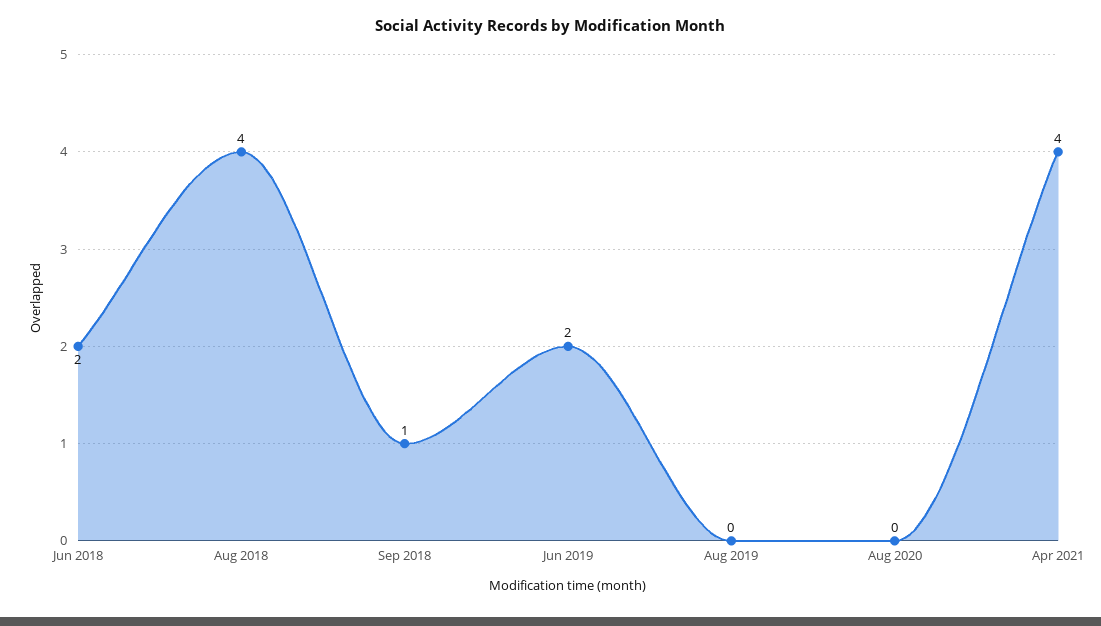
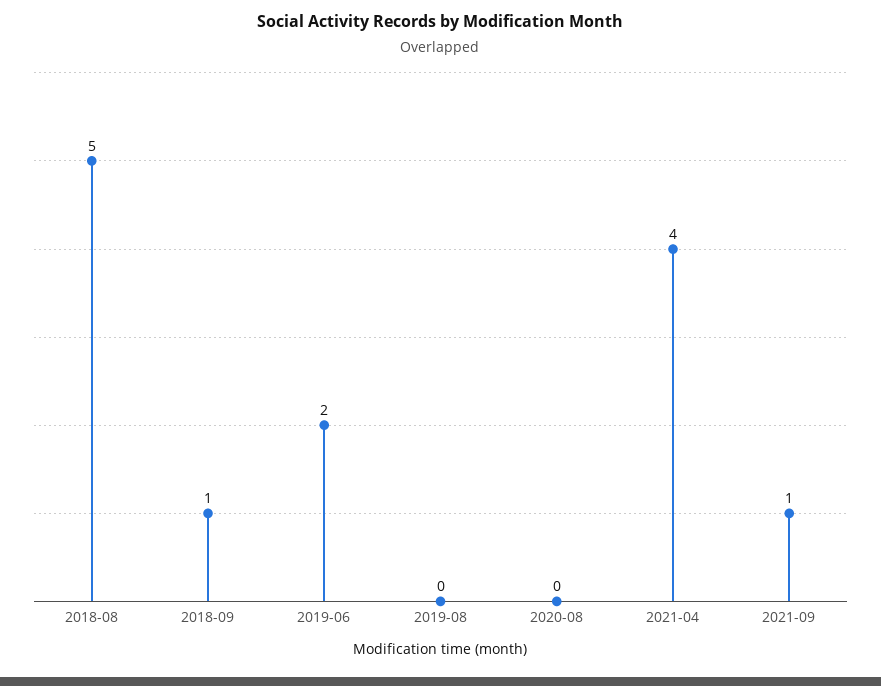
Jun 2018: 2 -> none
Aug 2018: 4 -> 5
2021-09: none -> 1

